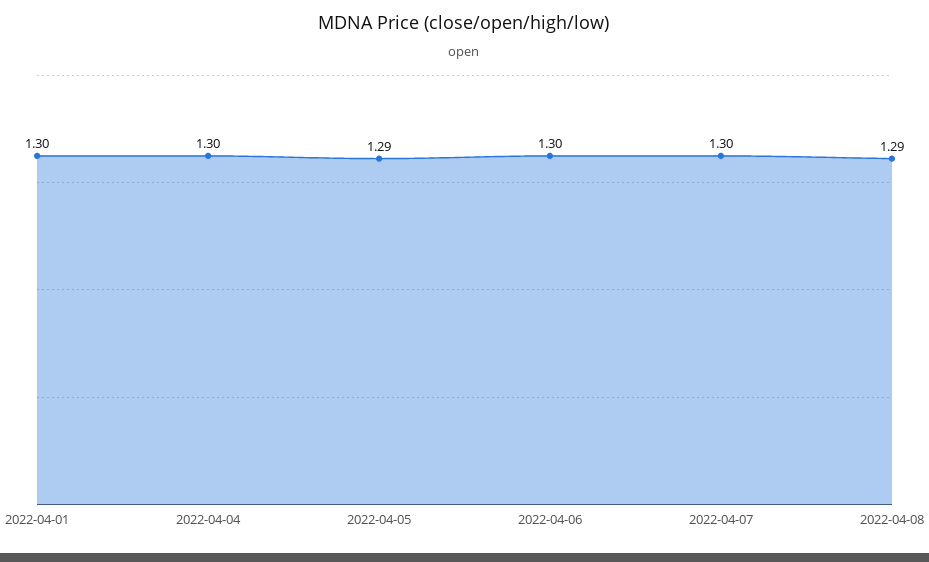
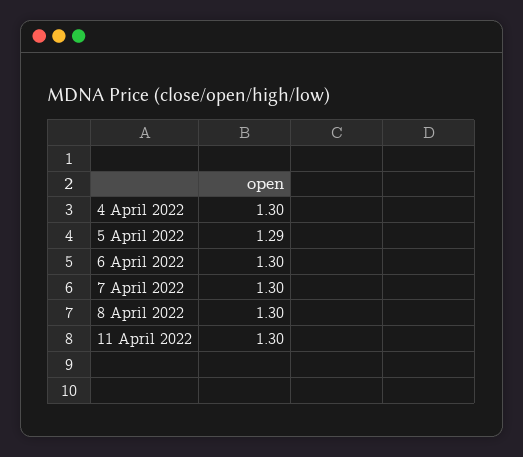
2022-04-01: 1.3 -> none
2022-04-08: 1.29 -> 1.3
11 April 2022: none -> 1.3

